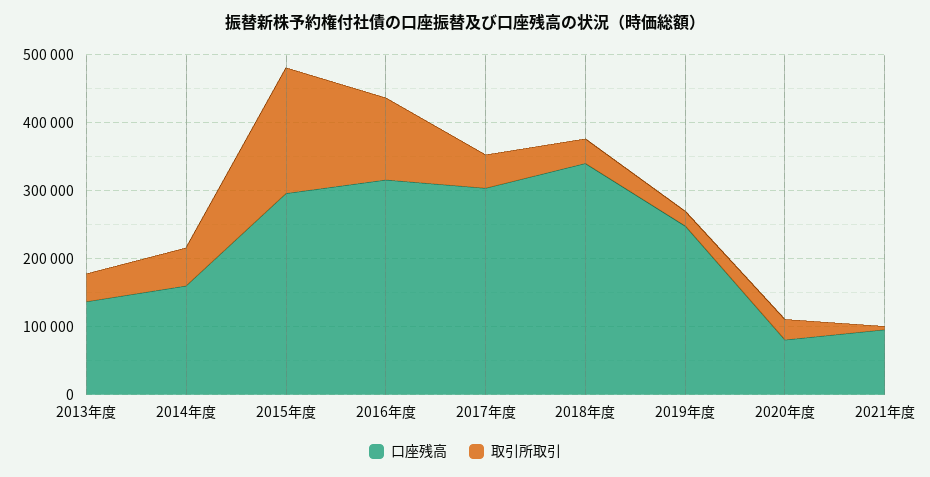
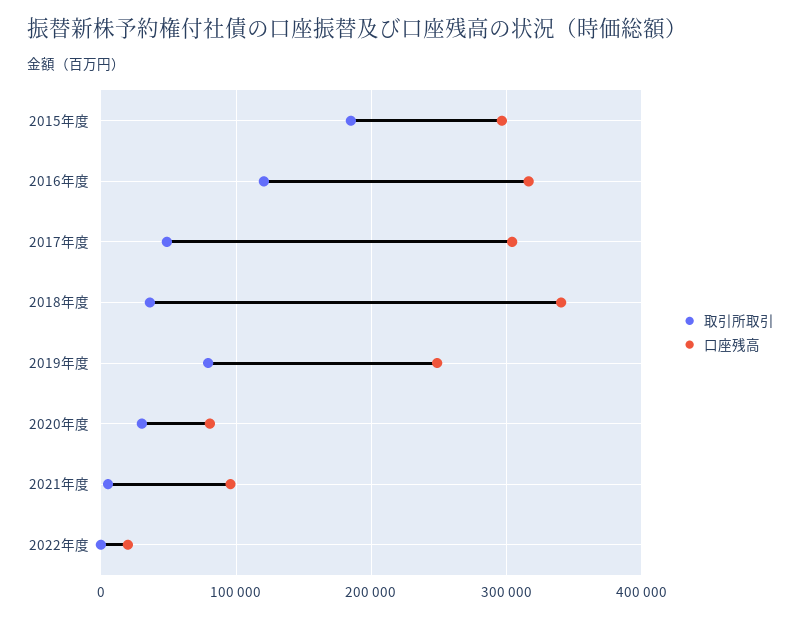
口座残高, 2013年度: 140000 -> none
取引所取引, 2013年度: 40000 -> none
口座残高, 2014年度: 160000 -> none
取引所取引, 2014年度: 60000 -> none
取引所取引, 2019年度: 20000 -> 80000
取引所取引, 2022年度: none -> 0
口座残高, 2022年度: none -> 20000

